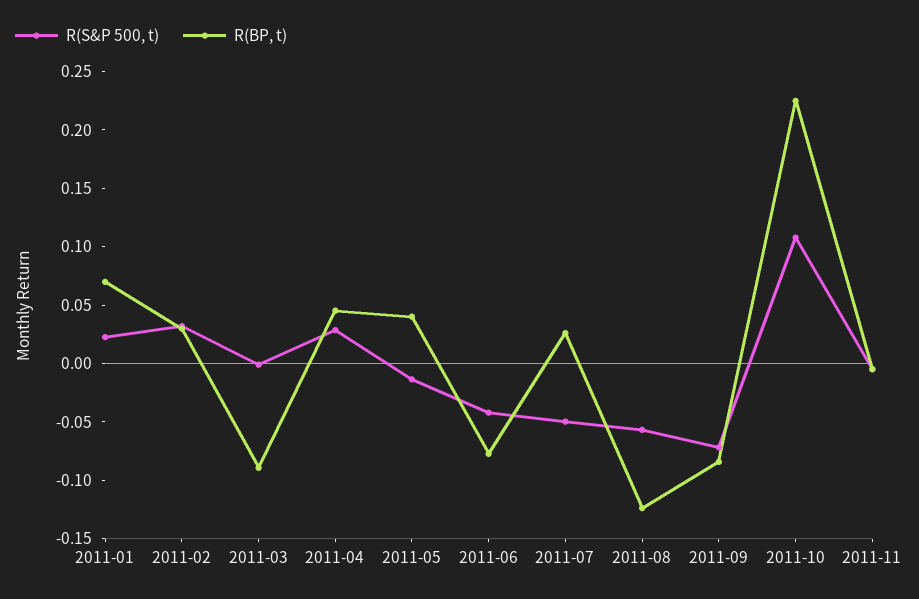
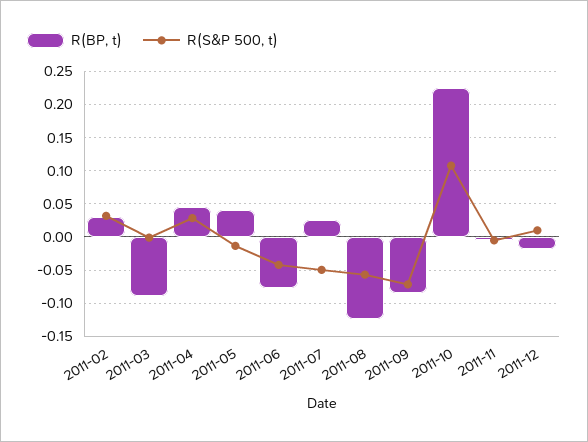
R(S&P 500, t), 2011-01: 0.02 -> none
R(BP, t), 2011-01: 0.07 -> none
R(BP, t), 2011-12: none -> -0.02
R(S&P 500, t), 2011-12: none -> 0.01

